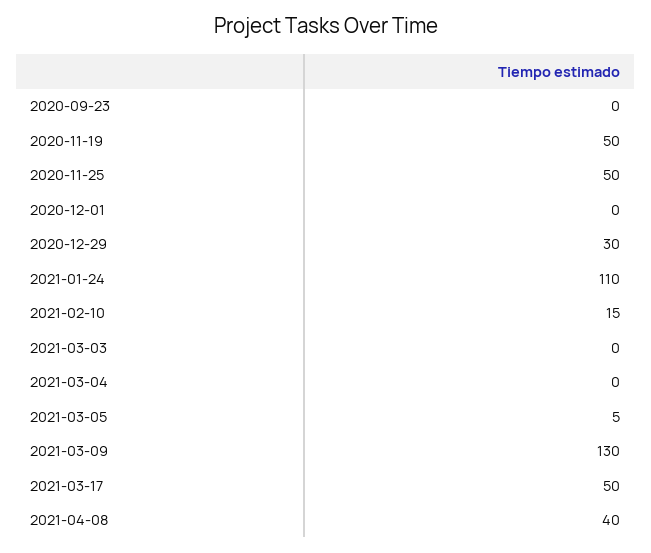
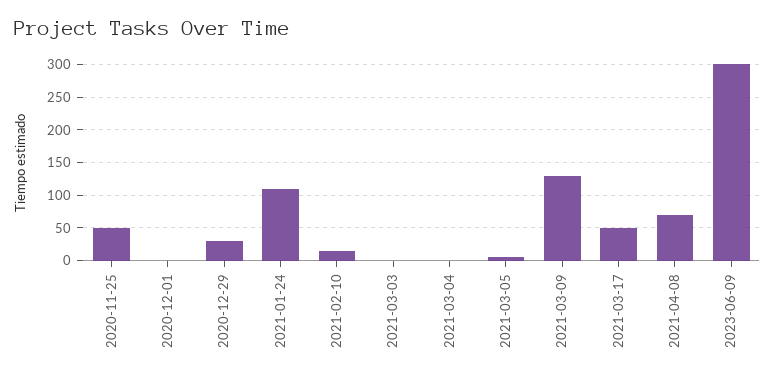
2020-09-23: 0 -> none
2020-11-19: 50 -> none
2021-04-08: 40 -> 70
2023-06-09: none -> 300

